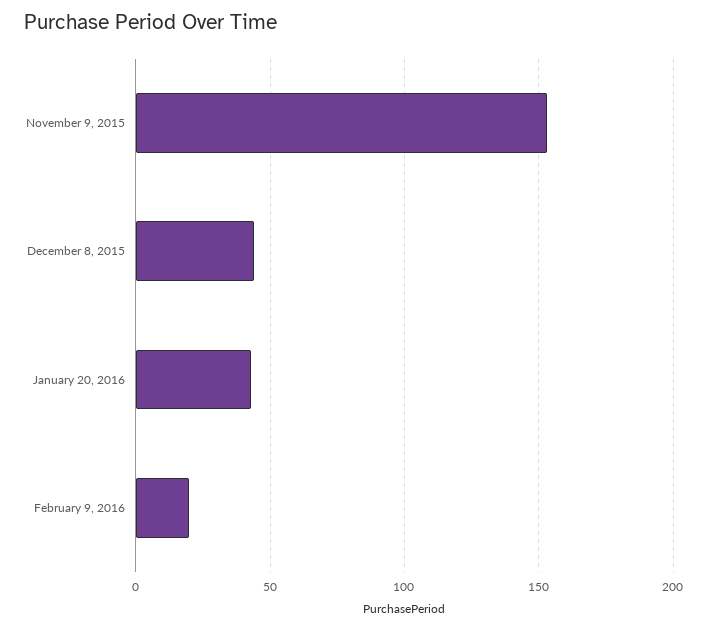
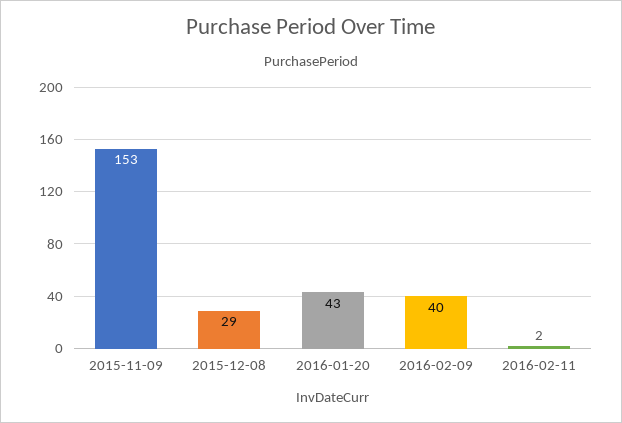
December 8, 2015: 45 -> 29
February 9, 2016: 20 -> 40
2016-02-11: none -> 2

